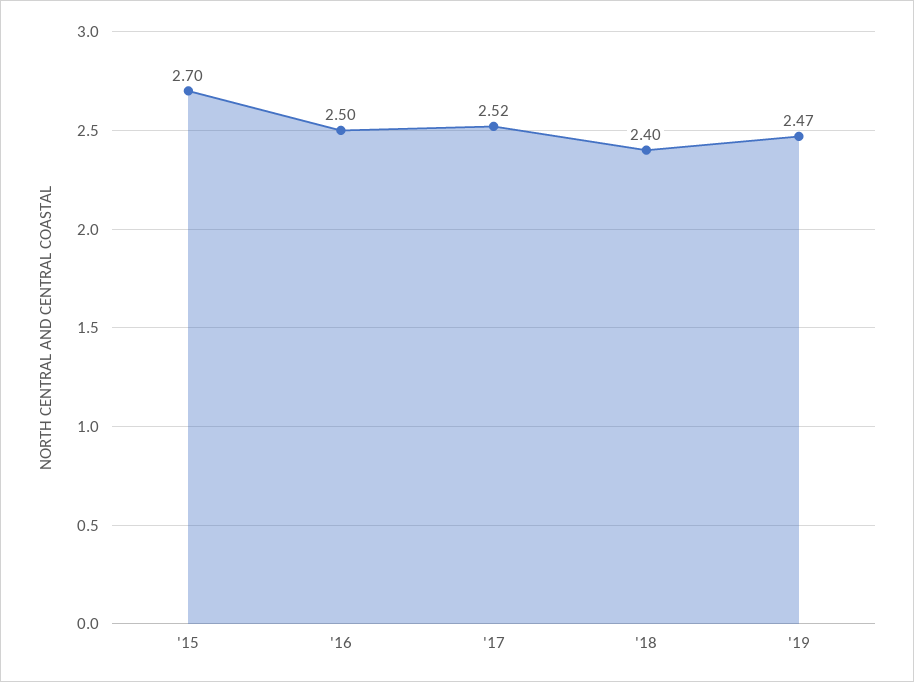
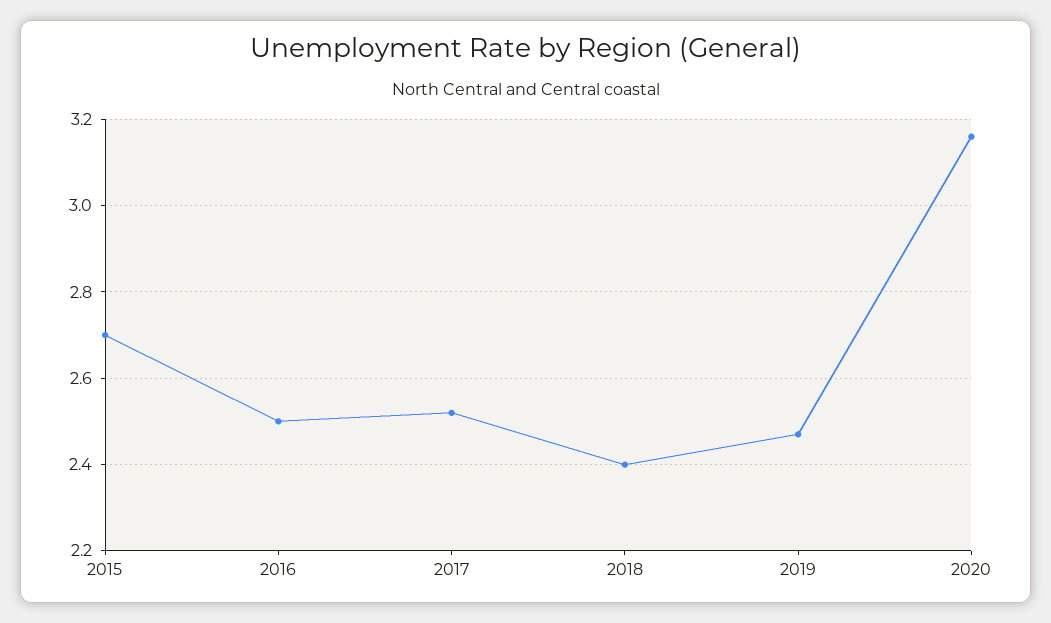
2020: none -> 3.15

